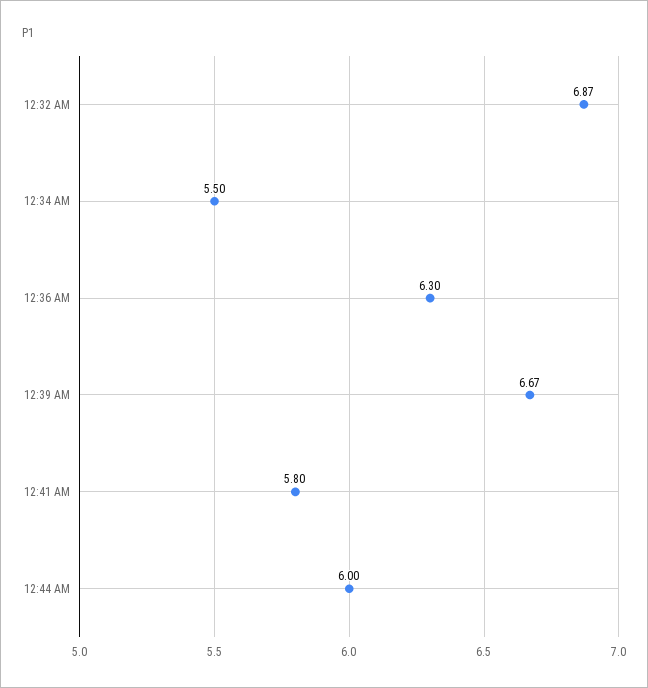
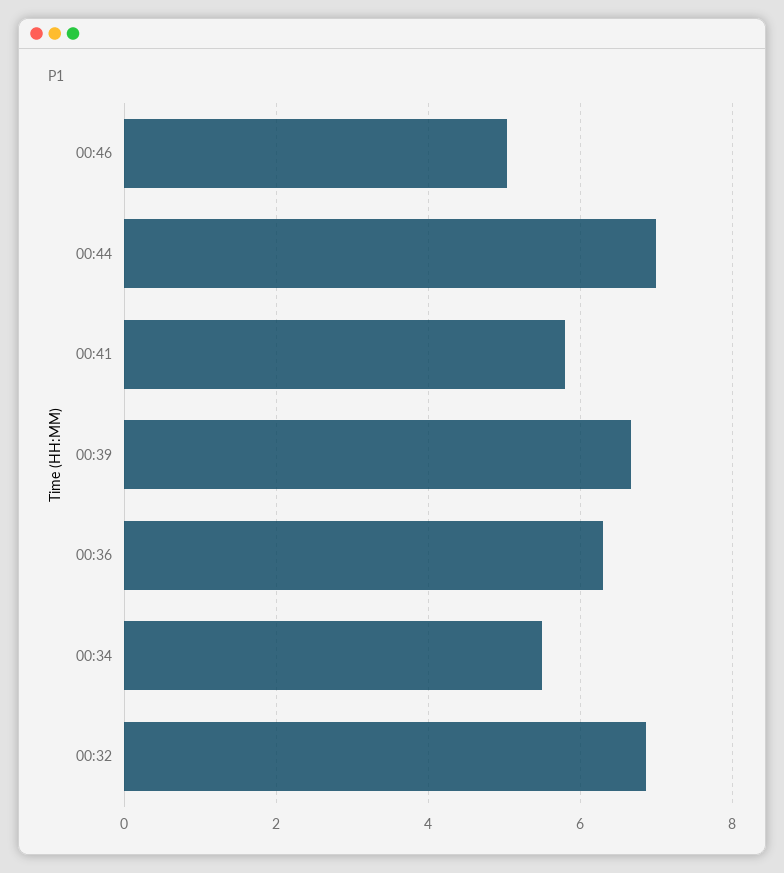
12:44 AM: 6 -> 7
00:46: none -> 5

